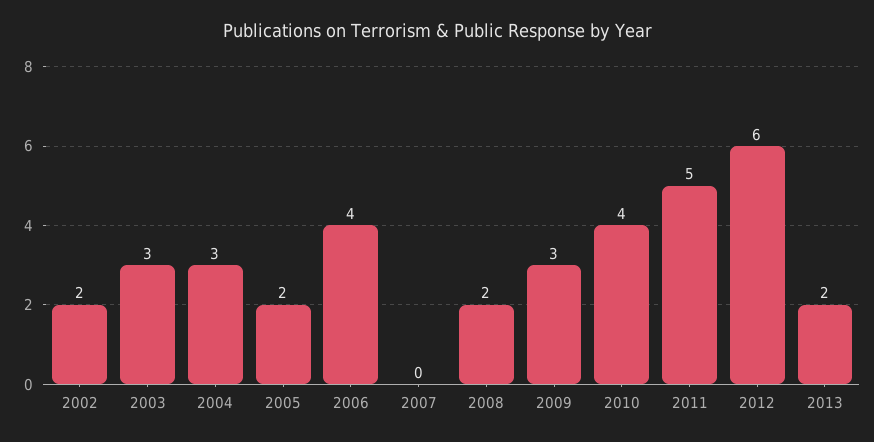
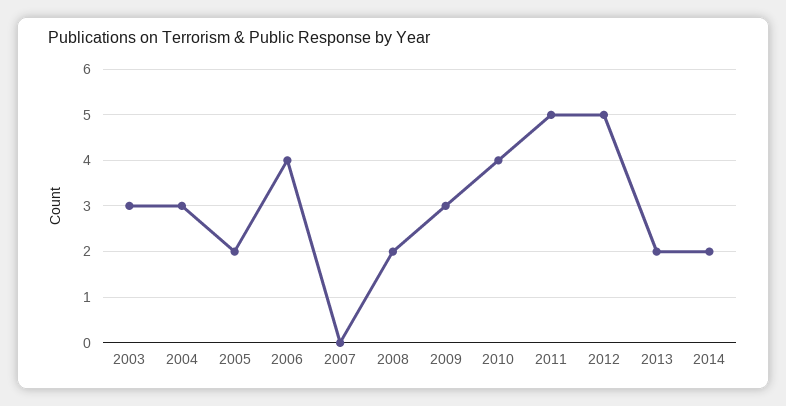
2002: 2 -> none
2012: 6 -> 5
2014: none -> 2

